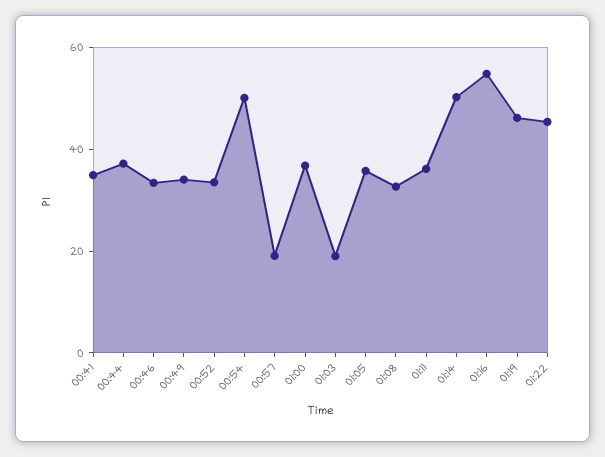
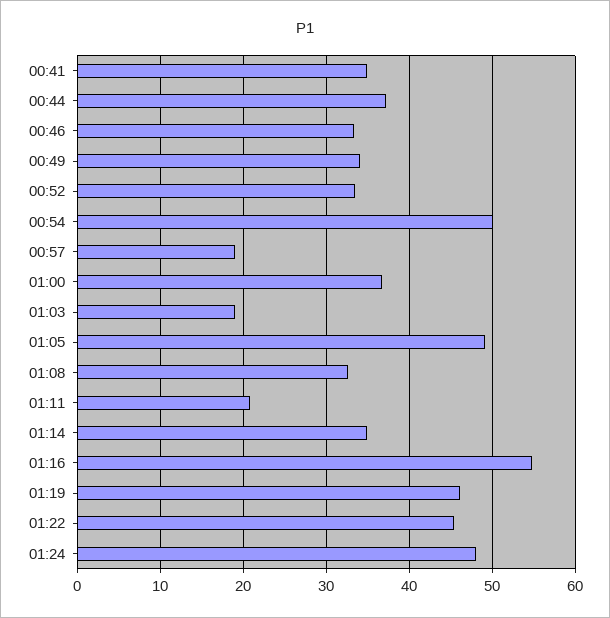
01:05: 35 -> 49
01:11: 35 -> 21
01:14: 50 -> 35
01:24: none -> 48

